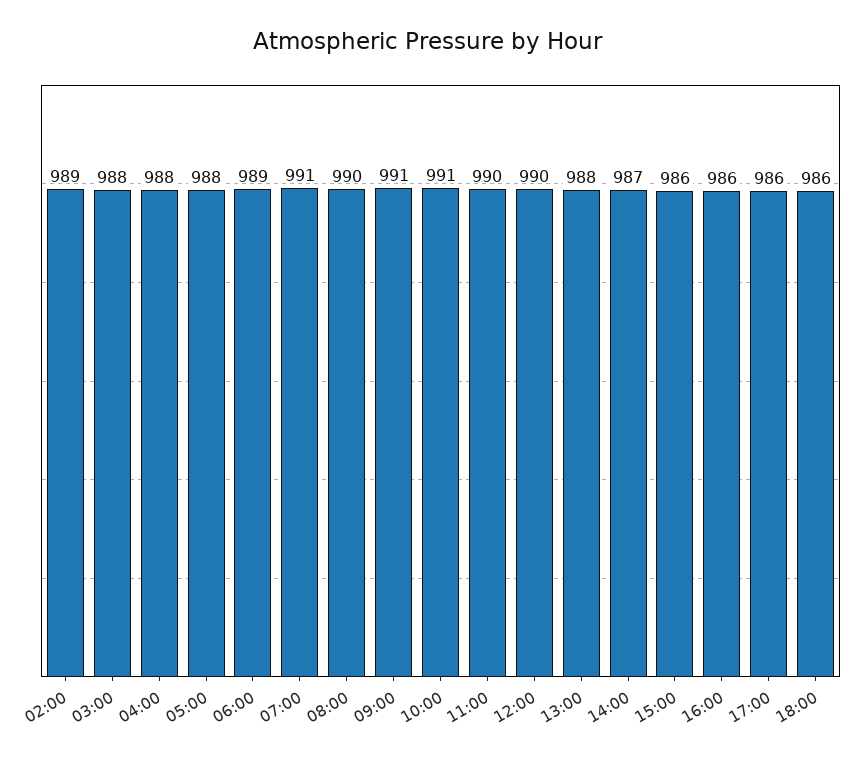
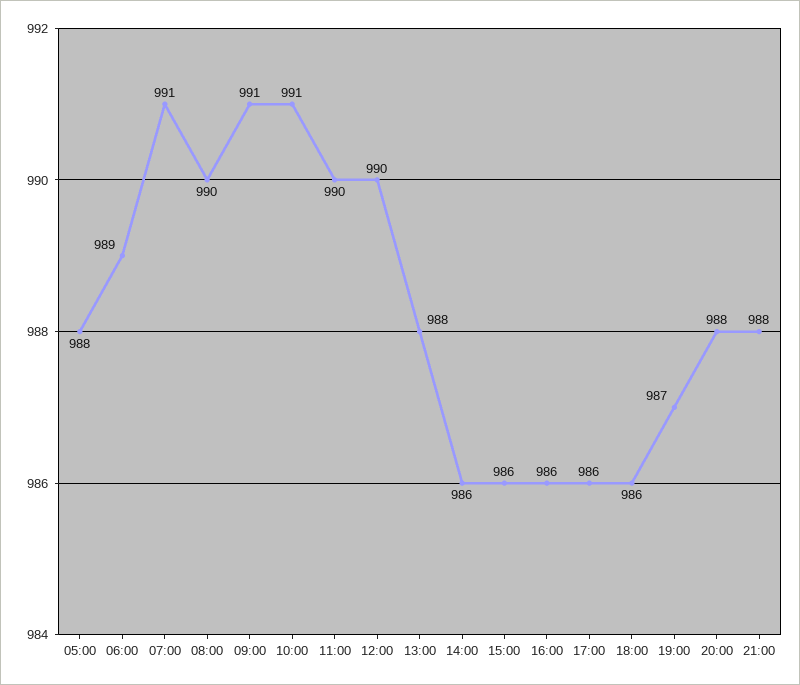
02:00: 989 -> none
03:00: 988 -> none
04:00: 988 -> none
14:00: 987 -> 986
19:00: none -> 987
20:00: none -> 988
21:00: none -> 988

